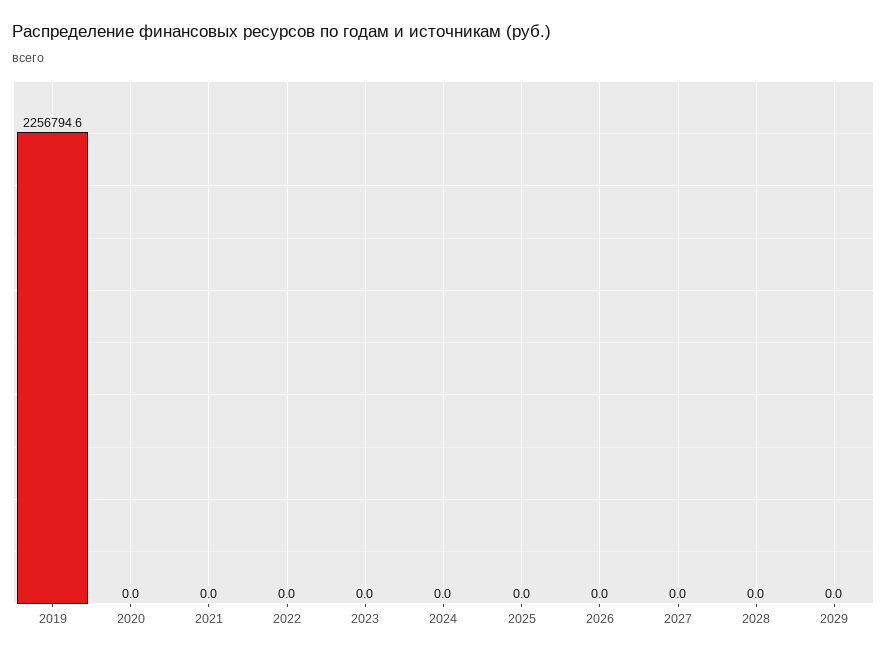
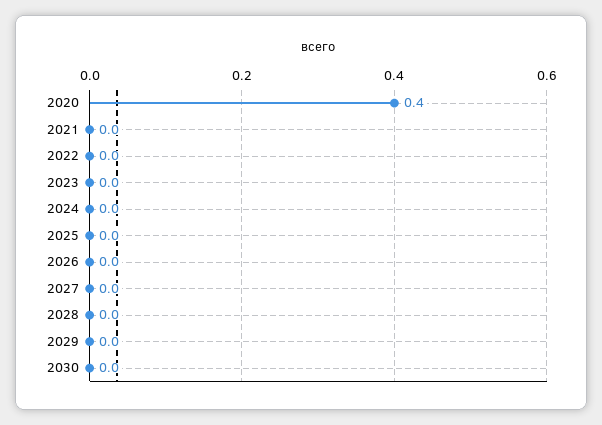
2019: 2256794.6 -> none
2020: 0 -> 0.4
2030: none -> 0

